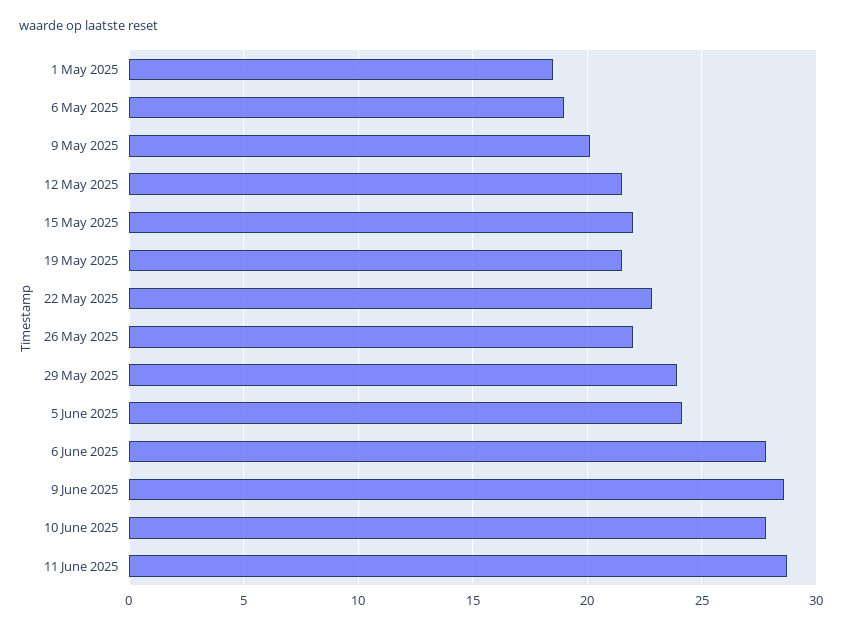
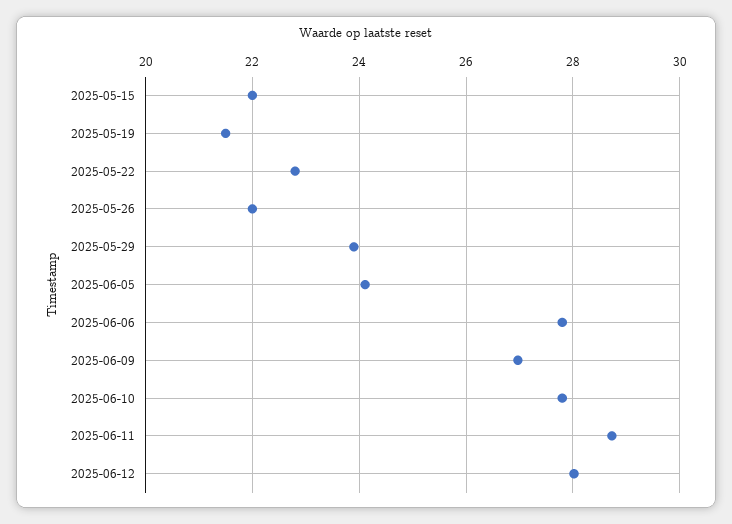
1 May 2025: 18.5 -> none
6 May 2025: 19 -> none
9 May 2025: 20 -> none
12 May 2025: 21.5 -> none
9 June 2025: 28.5 -> 27
2025-06-12: none -> 28

